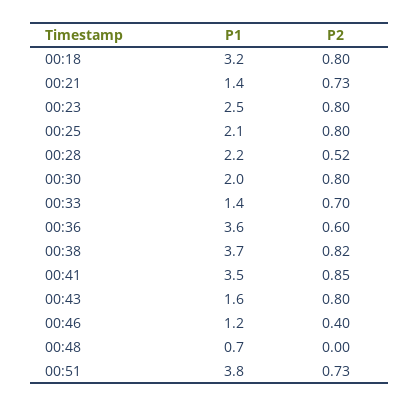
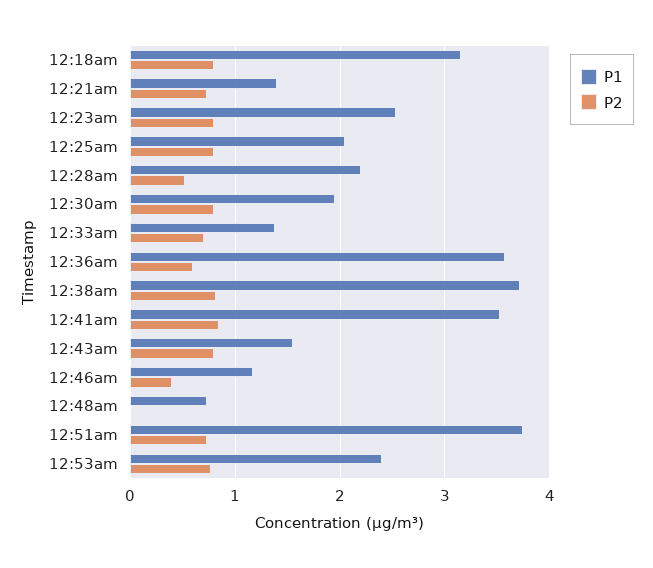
P1, 12:53am: none -> 2.4
P2, 12:53am: none -> 0.8

